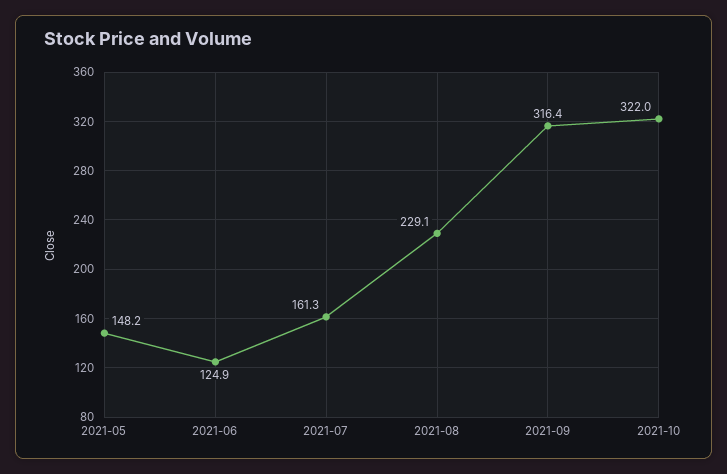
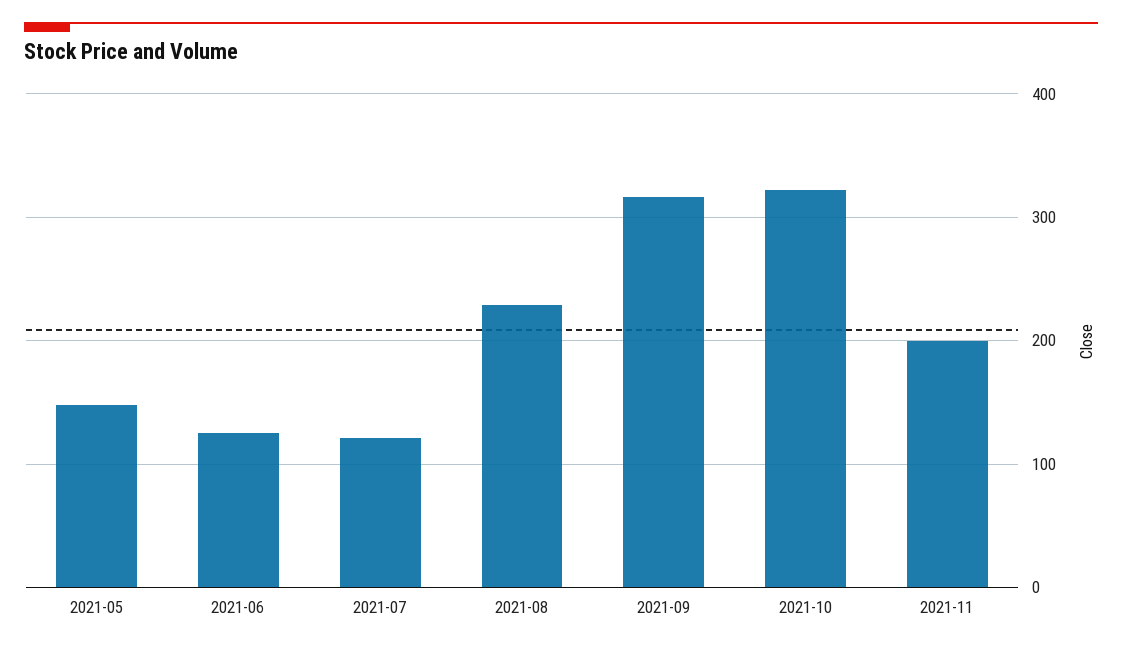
2021-07: 161.3 -> 120
2021-11: none -> 200

